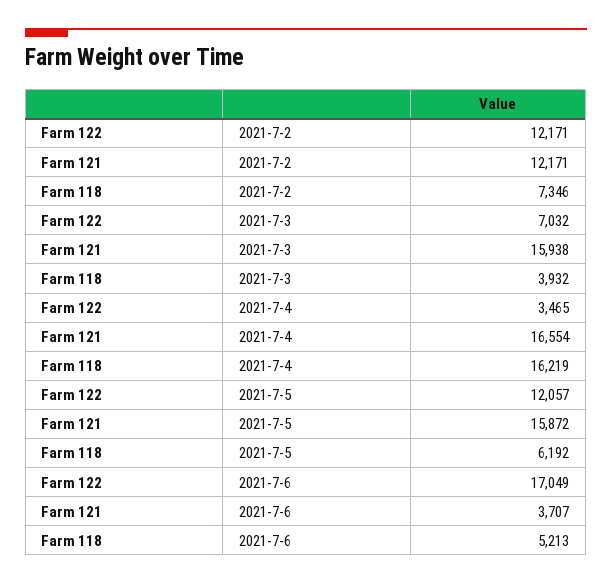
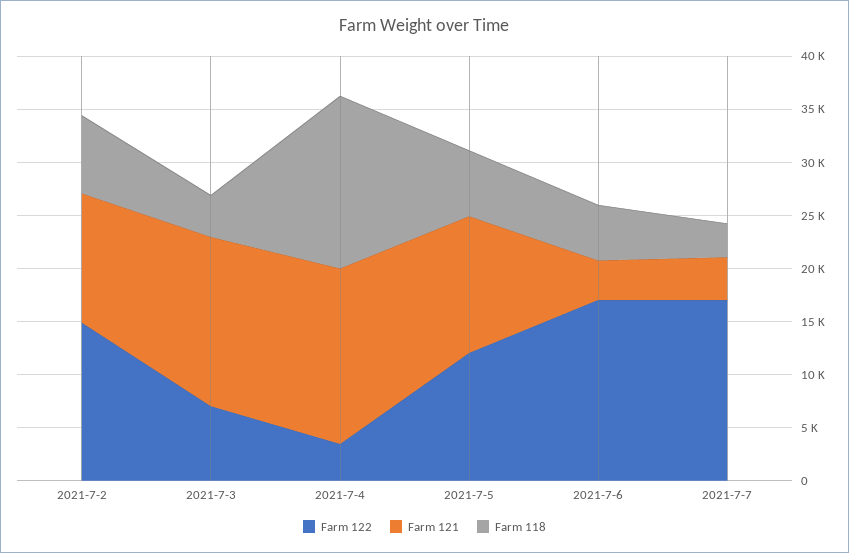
Farm 122, 2021-7-2: 12171 -> 15000
Farm 121, 2021-7-5: 15872 -> 13000
Farm 122, 2021-7-7: none -> 17000
Farm 121, 2021-7-7: none -> 4000
Farm 118, 2021-7-7: none -> 3000

